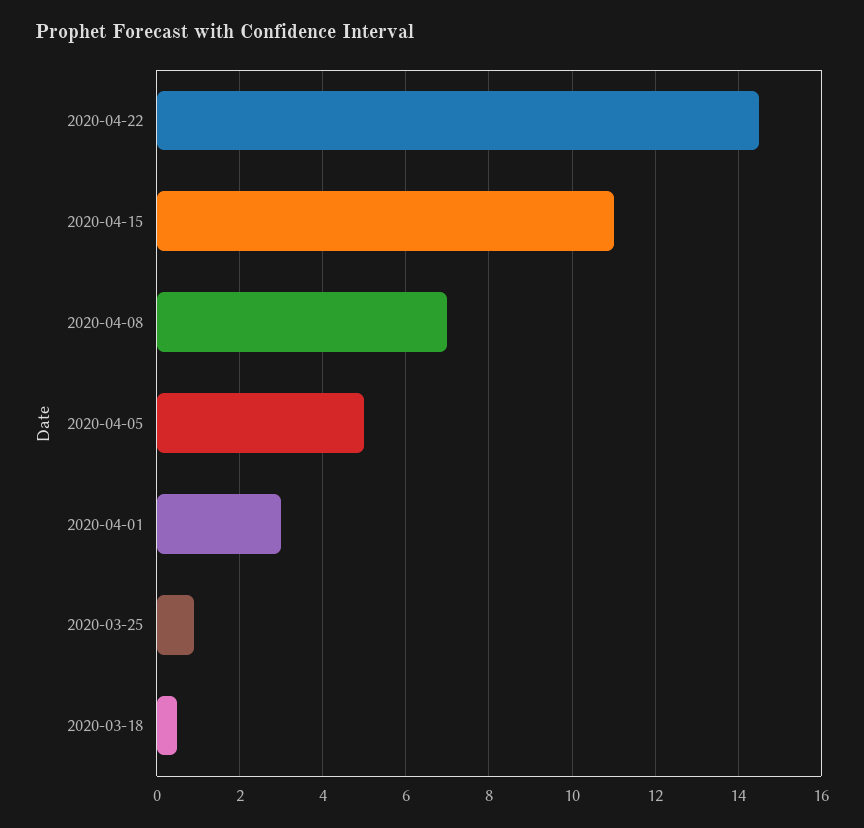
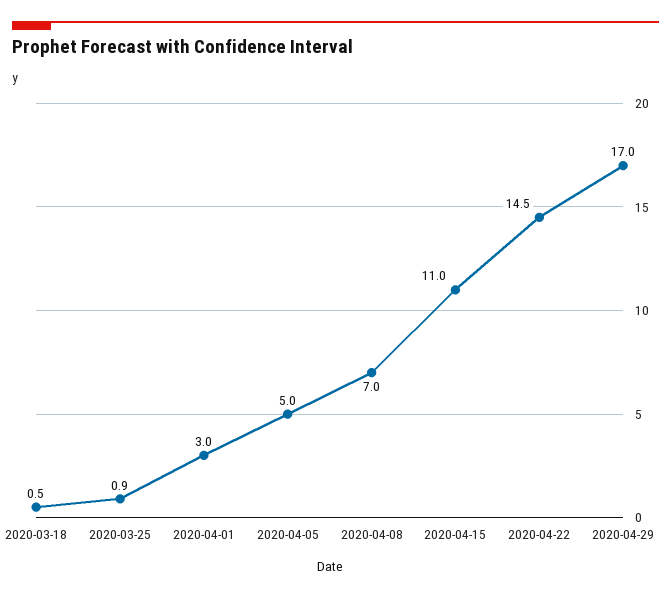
2020-04-29: none -> 17

